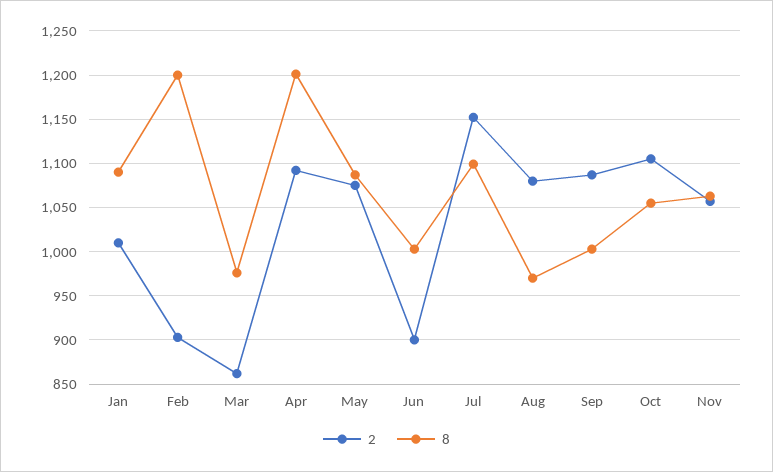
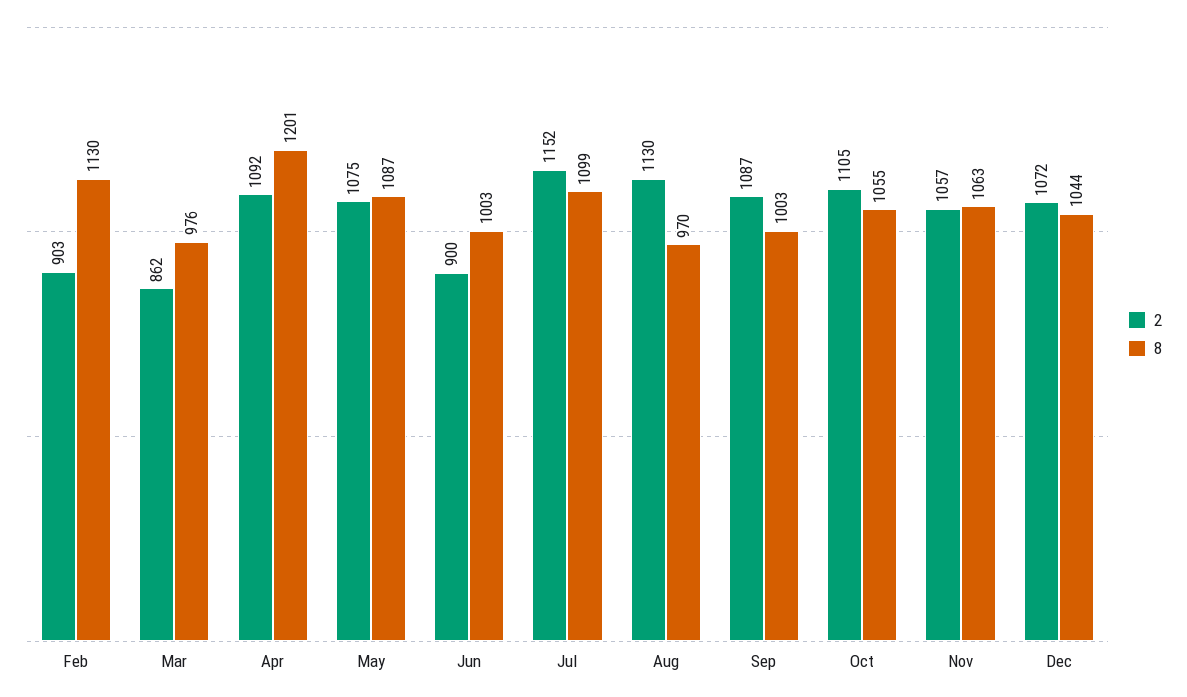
2, Jan: 1010 -> none
8, Jan: 1090 -> none
8, Feb: 1200 -> 1130
2, Aug: 1080 -> 1130
2, Dec: none -> 1072
8, Dec: none -> 1044

